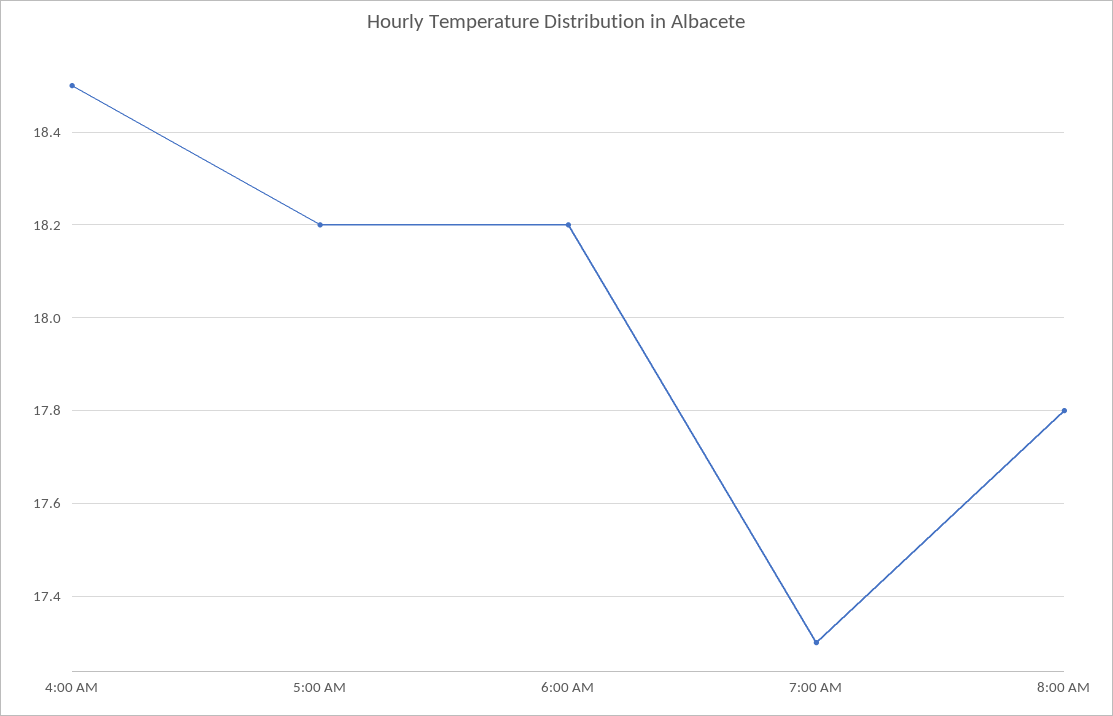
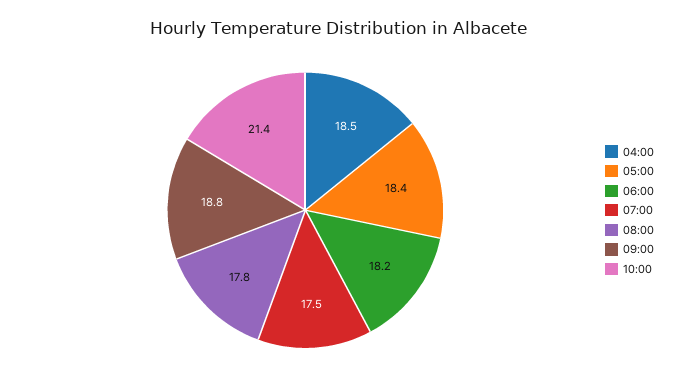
5:00 AM: 18.2 -> 18.4
7:00 AM: 17.3 -> 17.5
09:00: none -> 18.8
10:00: none -> 21.4

